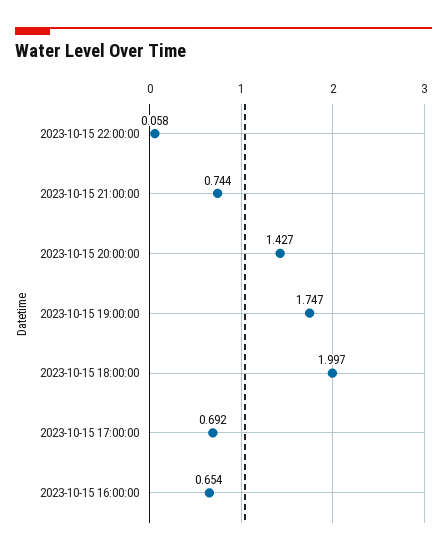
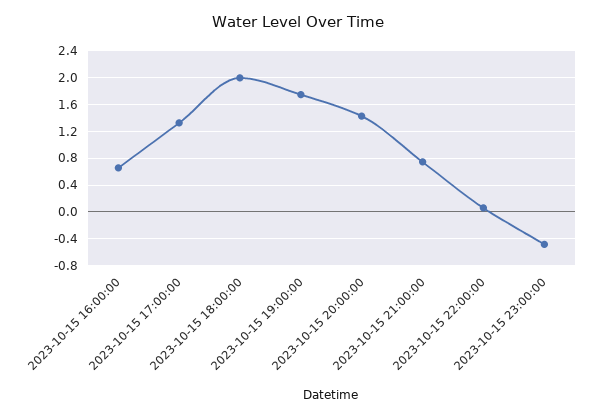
2023-10-15 17:00:00: 0.692 -> 1.3
2023-10-15 23:00:00: none -> -0.5

